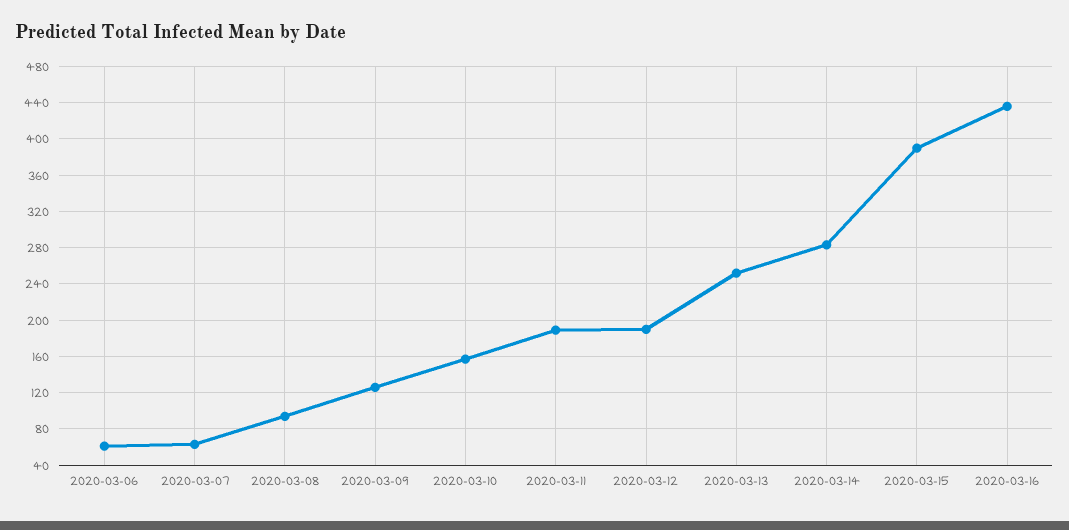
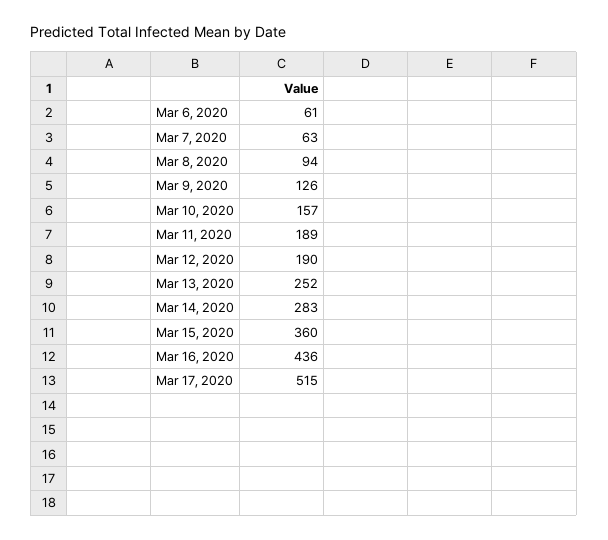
2020-03-15: 390 -> 360
Mar 17, 2020: none -> 515

